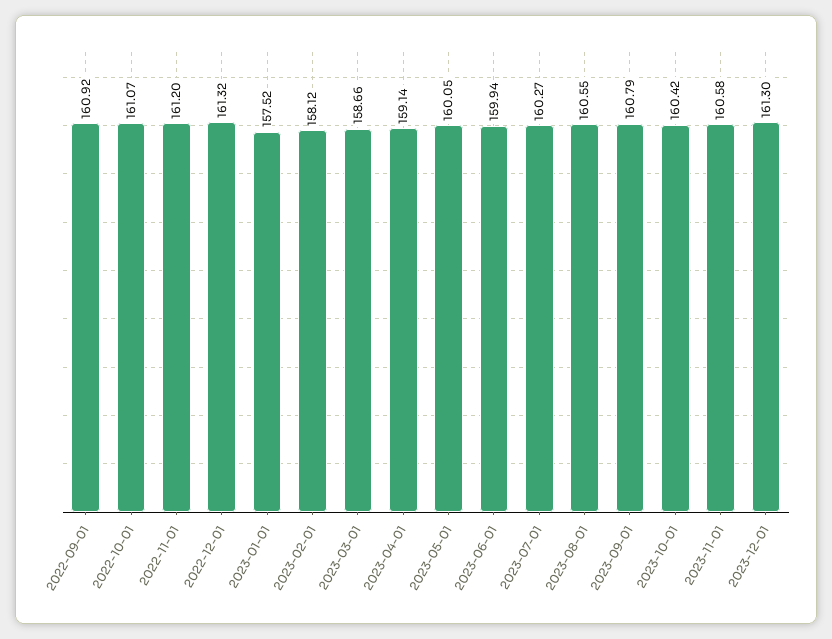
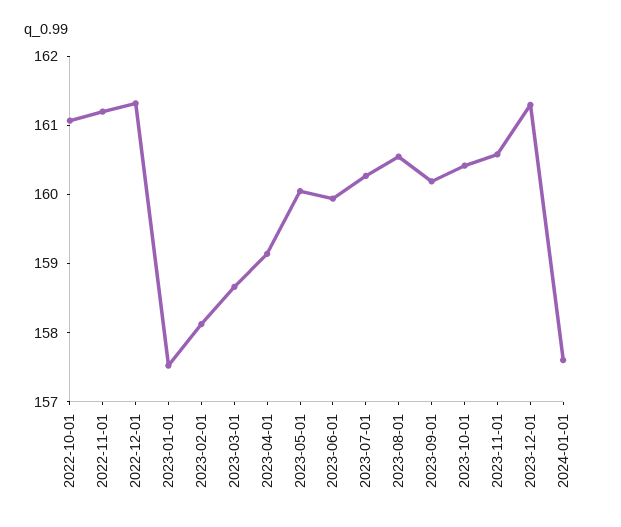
2022-09-01: 160.92 -> none
2023-09-01: 160.79 -> 160.2
2024-01-01: none -> 157.6

